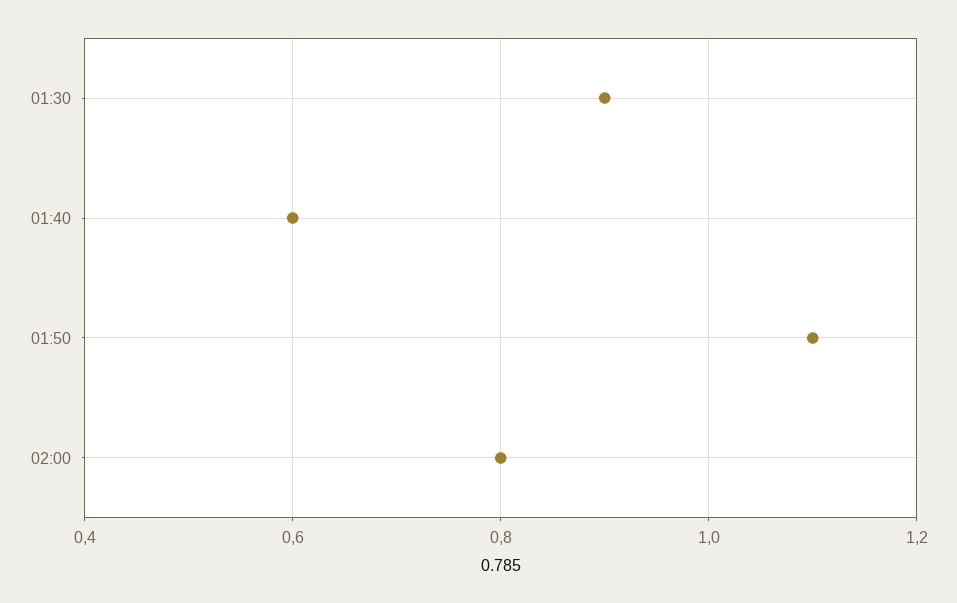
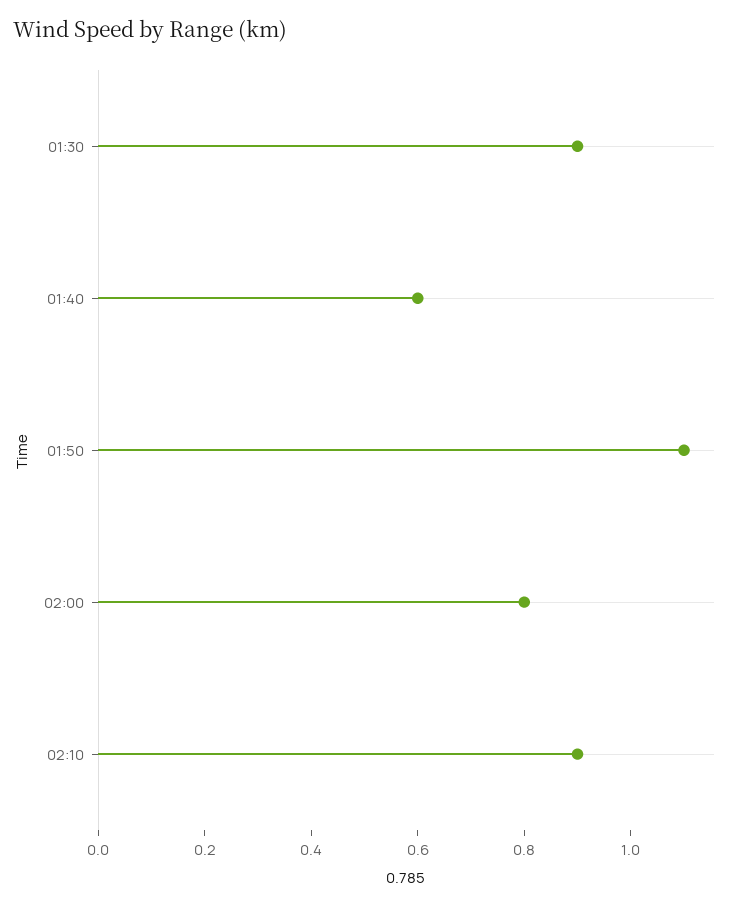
02:10: none -> 0.9

